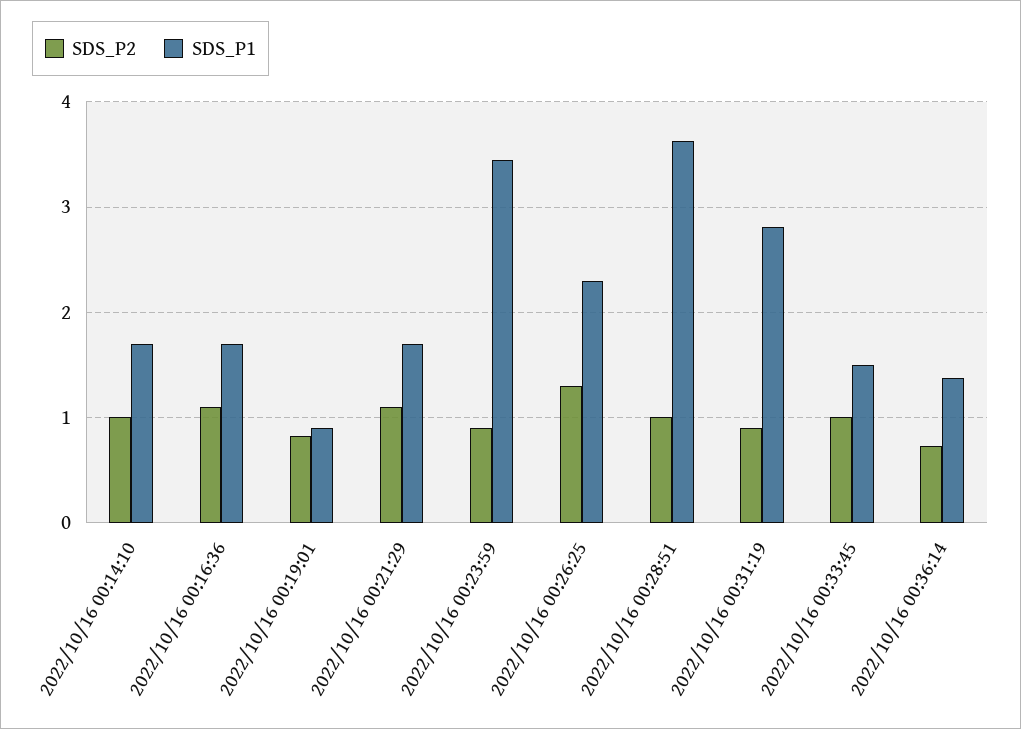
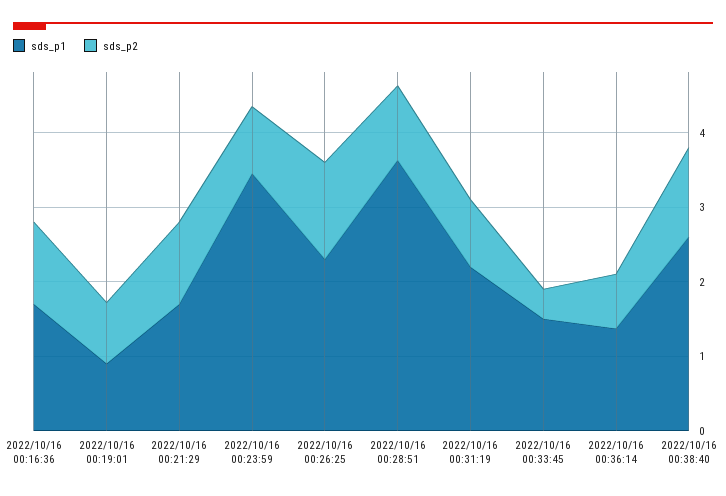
SDS_P2, 2022/10/16 00:14:10: 1 -> none
SDS_P1, 2022/10/16 00:14:10: 1.7 -> none
SDS_P1, 2022/10/16 00:31:19: 2.8 -> 2.2
SDS_P2, 2022/10/16 00:33:45: 1 -> 0.4
SDS_P1, 2022/10/16 00:38:40: none -> 2.6
SDS_P2, 2022/10/16 00:38:40: none -> 1.2

